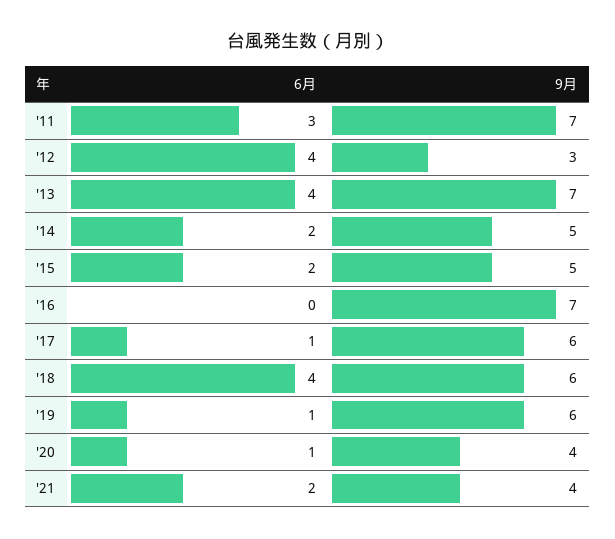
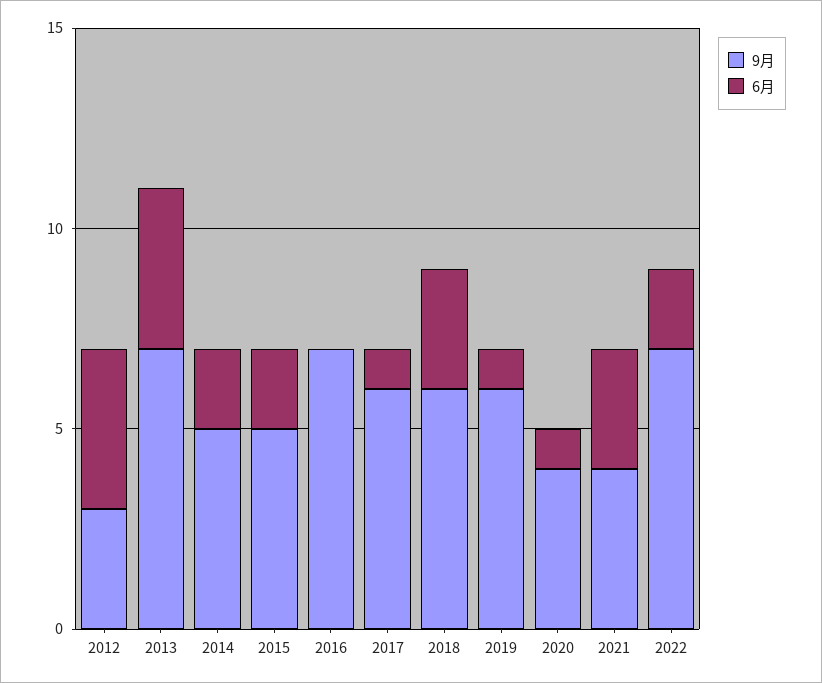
6月, '11: 3 -> none
9月, '11: 7 -> none
6月, '18: 4 -> 3
6月, '21: 2 -> 3
9月, 2022: none -> 7
6月, 2022: none -> 2

